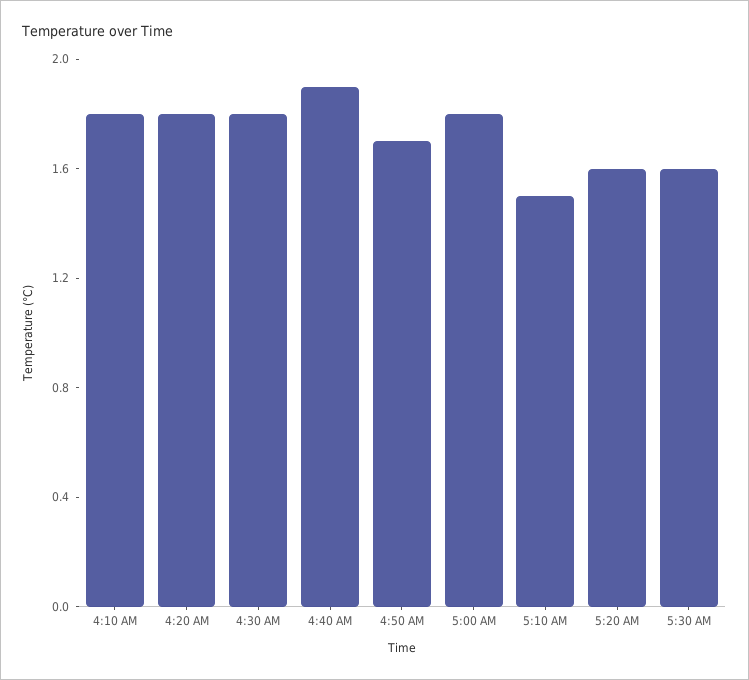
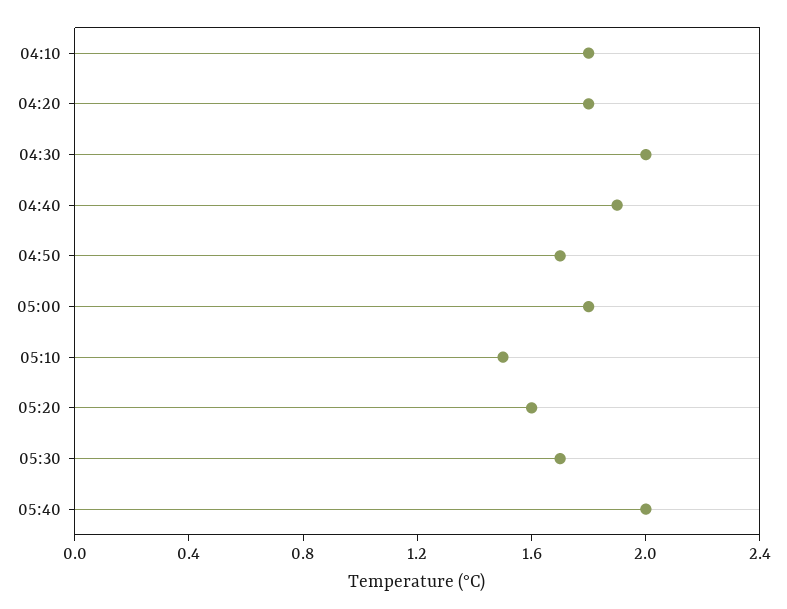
4:30 AM: 1.8 -> 2
5:30 AM: 1.6 -> 1.7
05:40: none -> 2

